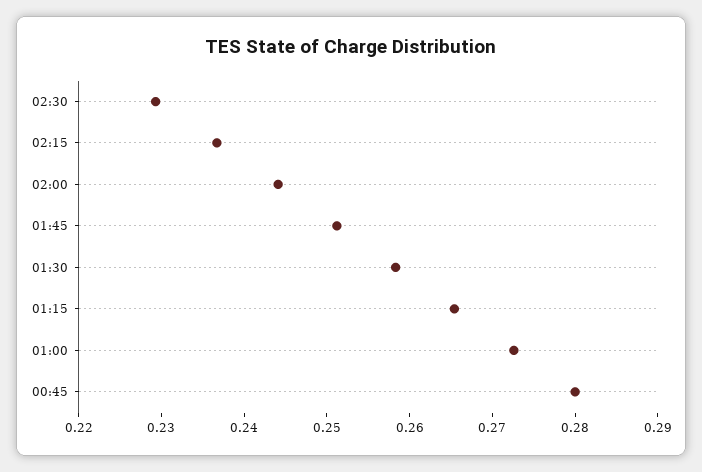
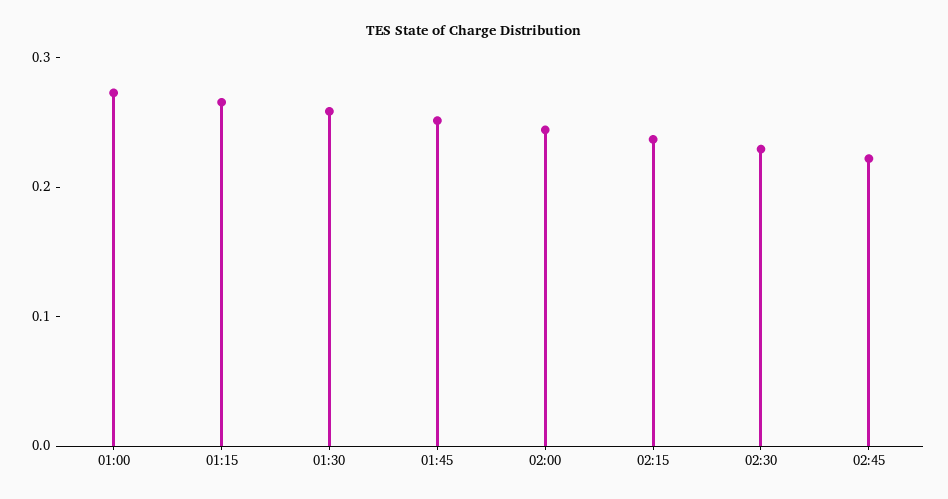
00:45: 0.28 -> none
02:45: none -> 0.22

